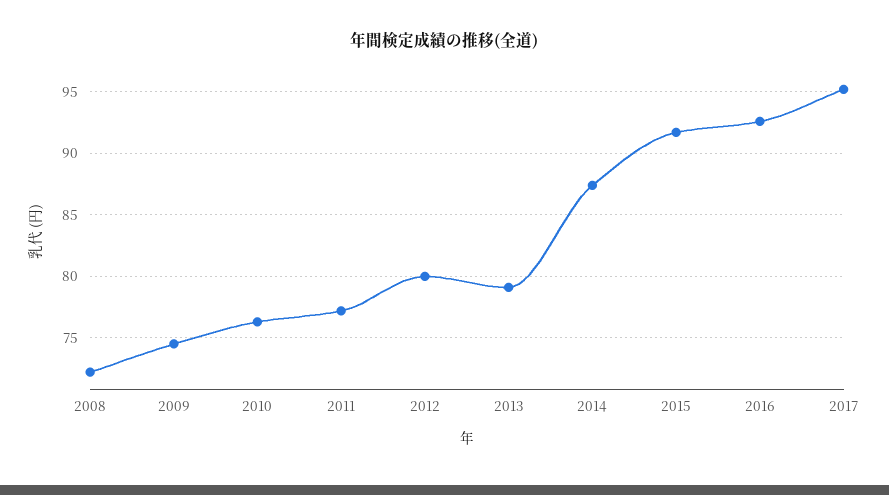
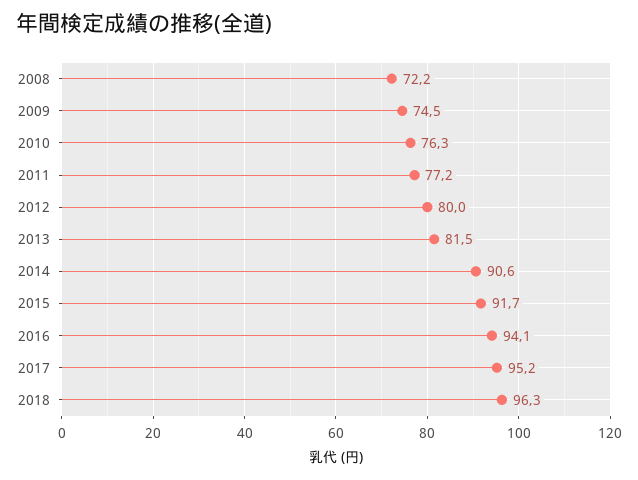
2013: 79 -> 81.5
2014: 87.5 -> 90.6
2016: 92.5 -> 94.1
2018: none -> 96.3

